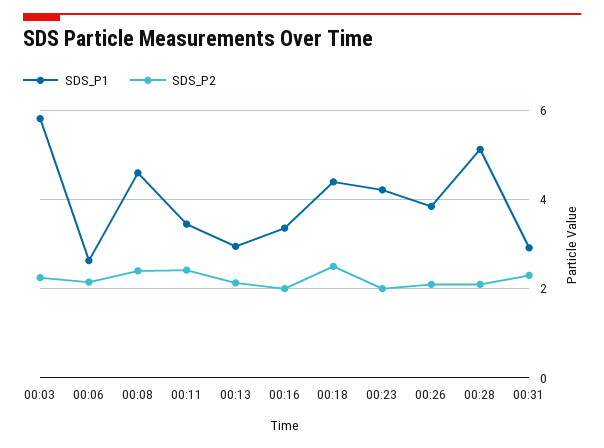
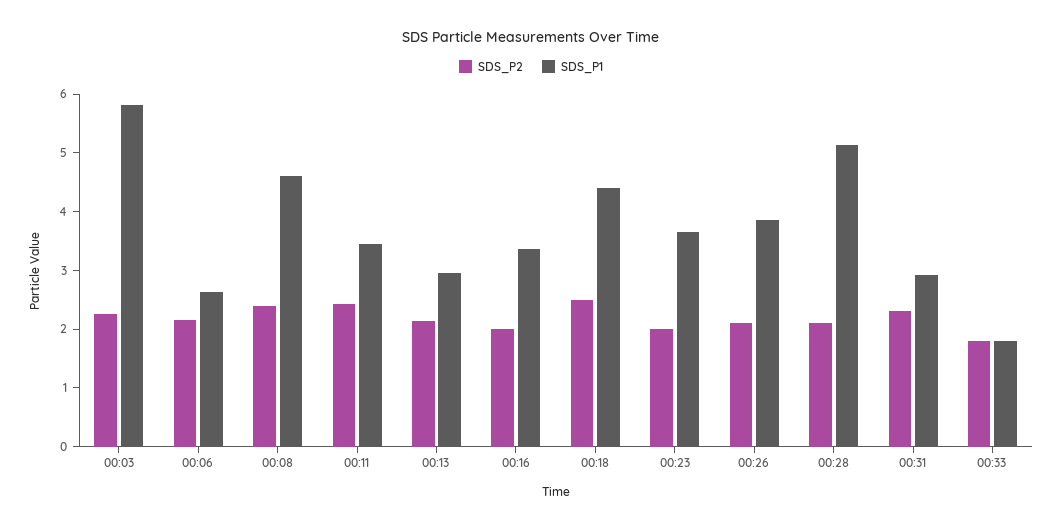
SDS_P1, 00:23: 4.2 -> 3.6
SDS_P2, 00:33: none -> 1.8
SDS_P1, 00:33: none -> 1.8

